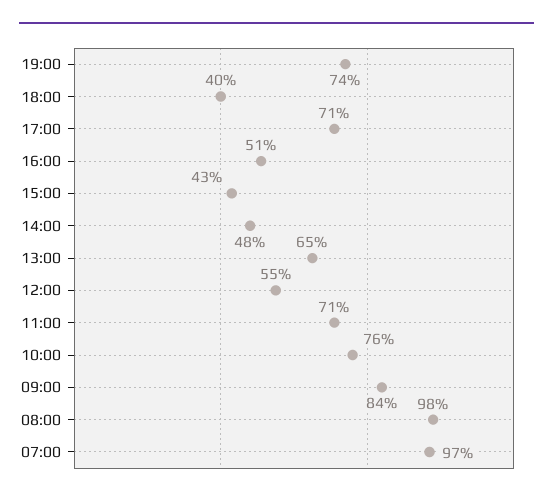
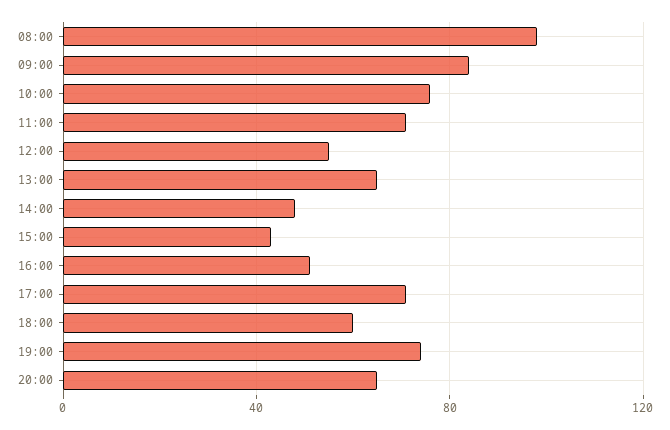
18:00: 40 -> 60
07:00: 97 -> none
20:00: none -> 65

